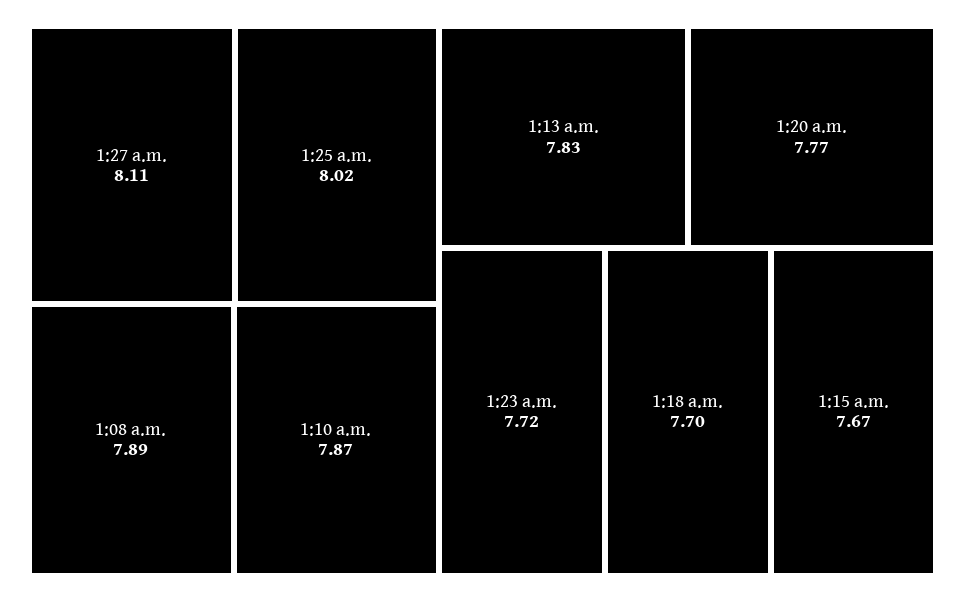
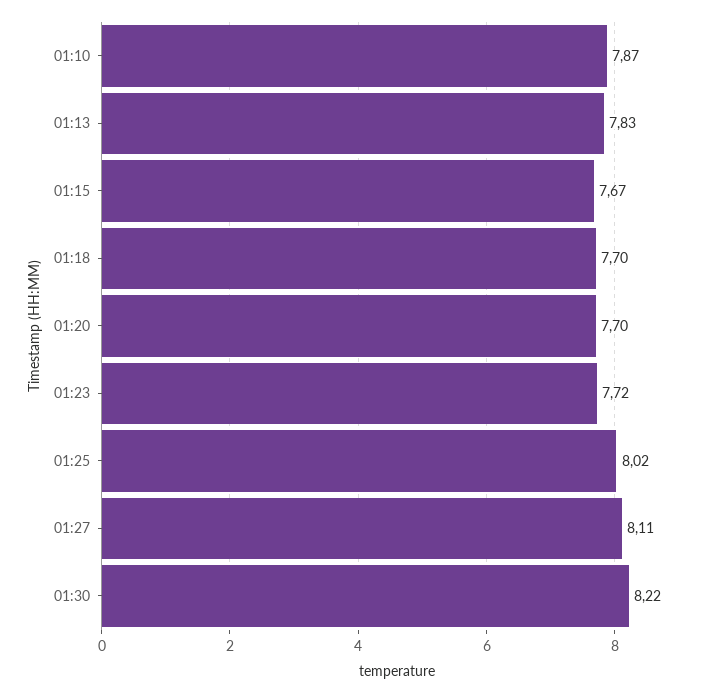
1:08 a.m.: 7.89 -> none
1:20 a.m.: 7.77 -> 7.7
01:30: none -> 8.22

